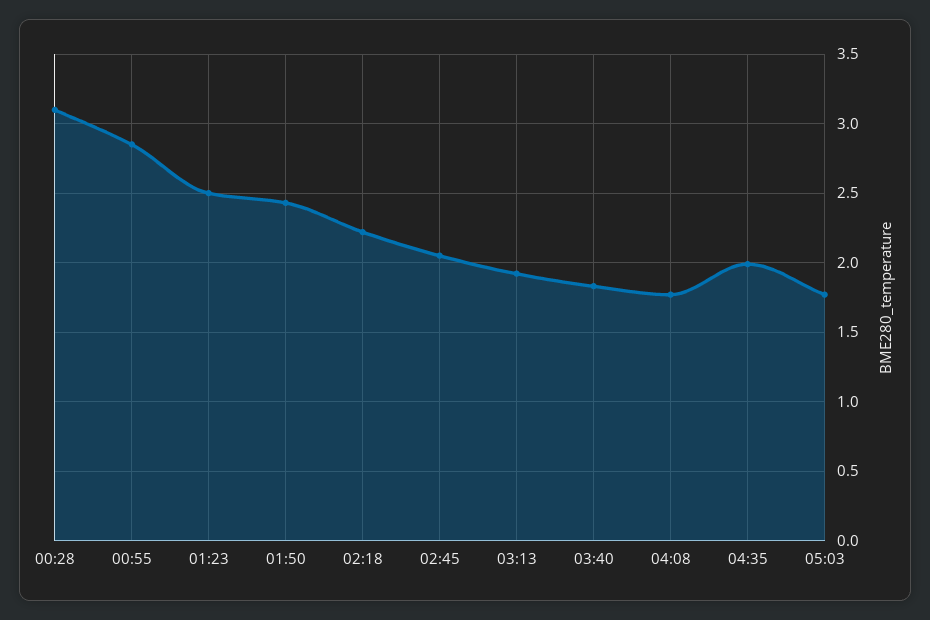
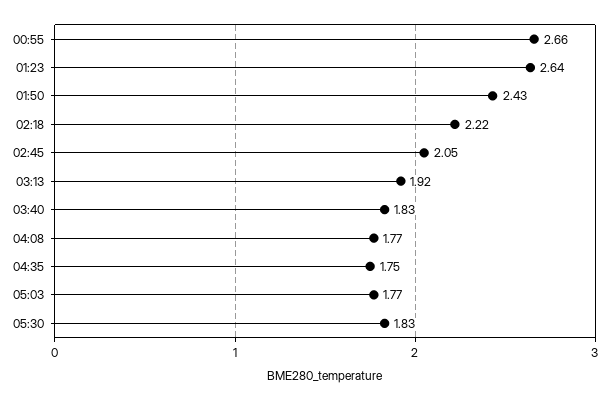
00:28: 3.1 -> none
00:55: 2.85 -> 2.66
01:23: 2.5 -> 2.64
04:35: 2 -> 1.75
05:30: none -> 1.83

